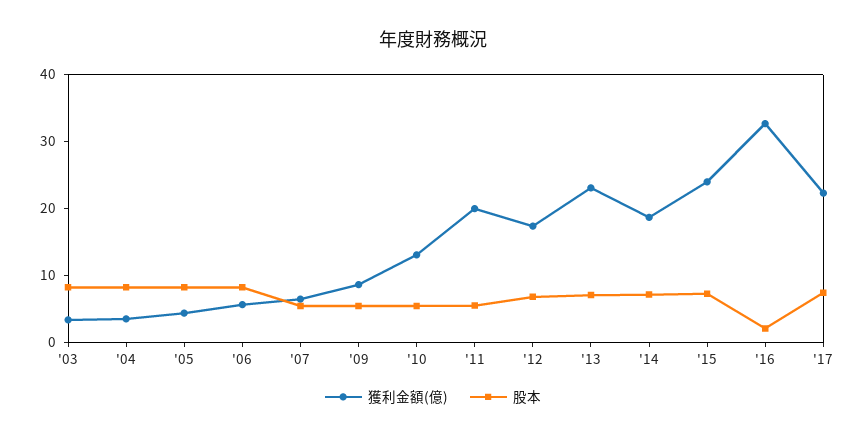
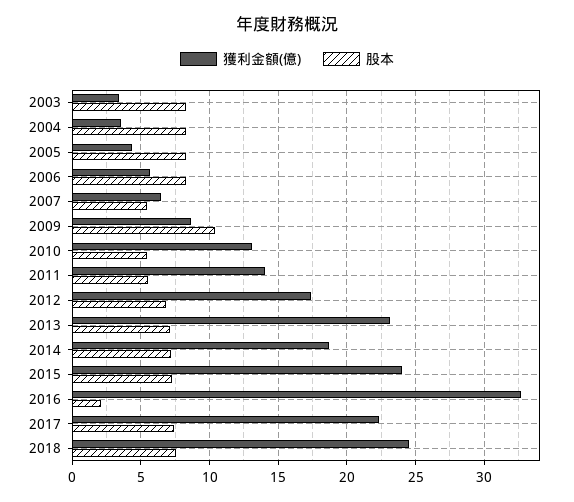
股本, '09: 6 -> 10.5
獲利金額(億), '11: 20 -> 14
獲利金額(億), 2018: none -> 24.5
股本, 2018: none -> 7.5

